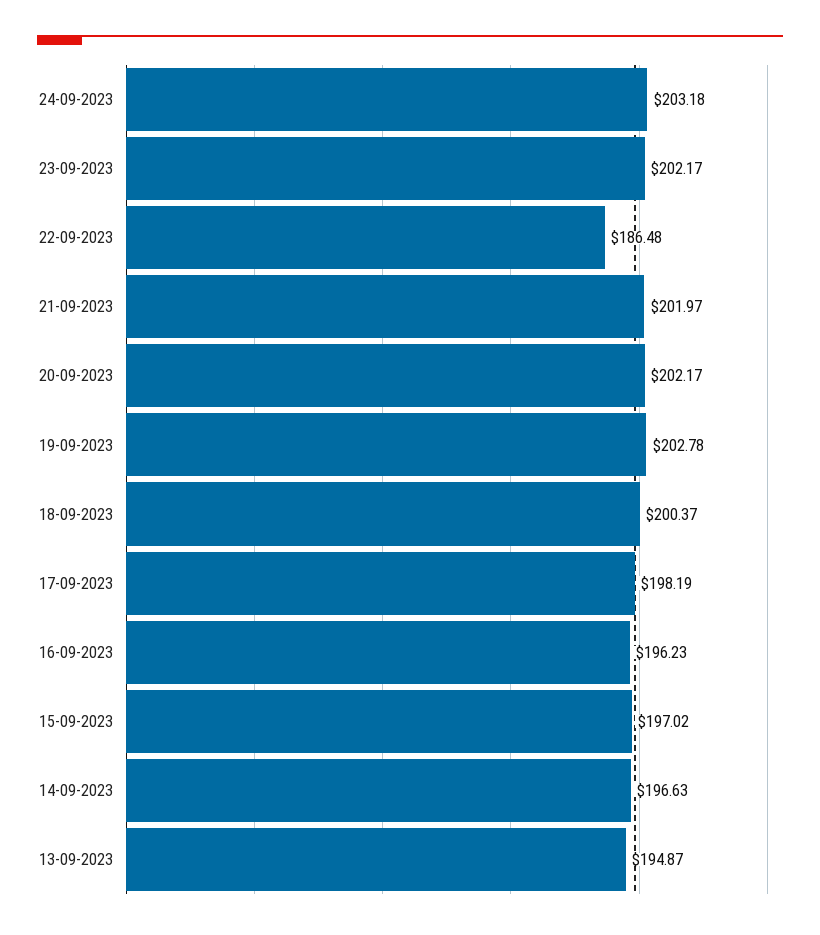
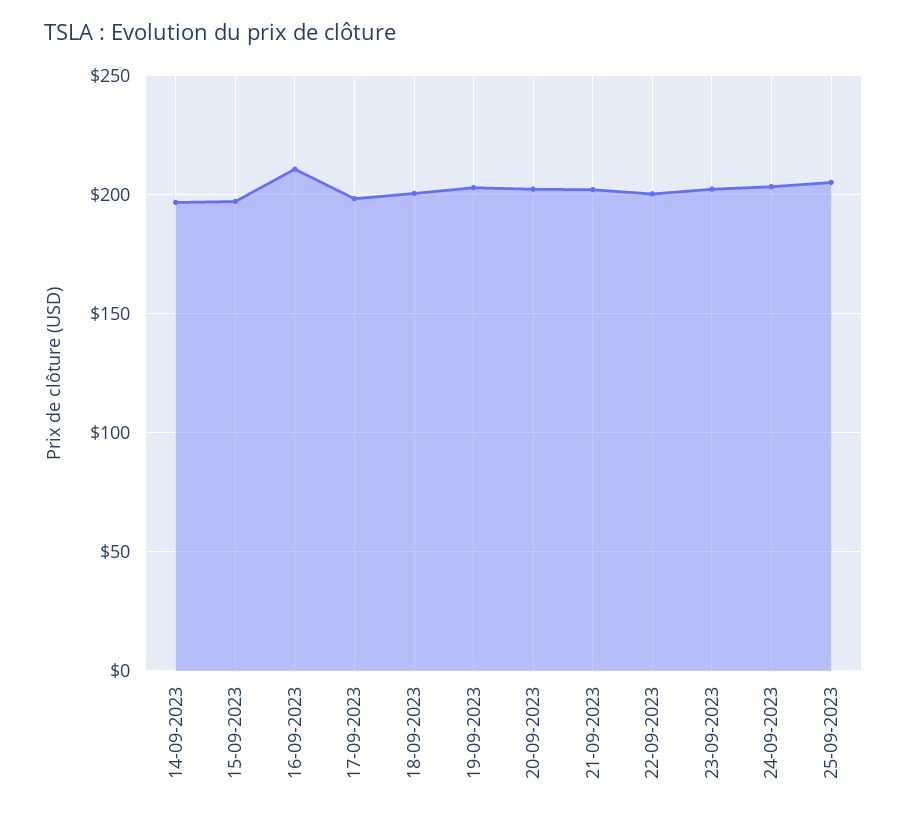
22-09-2023: 186.48 -> 200
16-09-2023: 196.23 -> 210
13-09-2023: 194.87 -> none
25-09-2023: none -> 205

